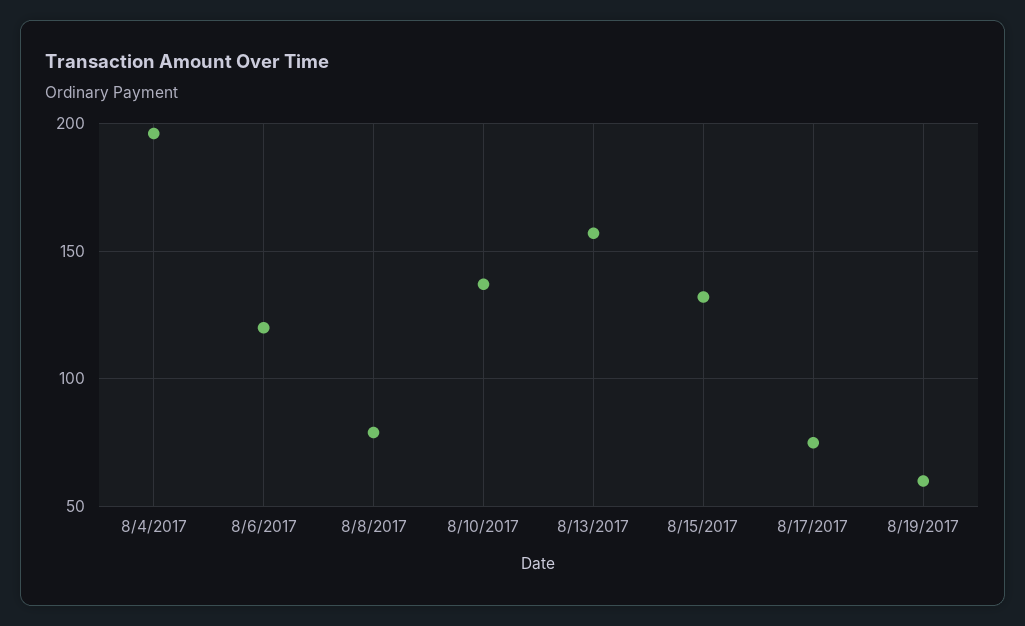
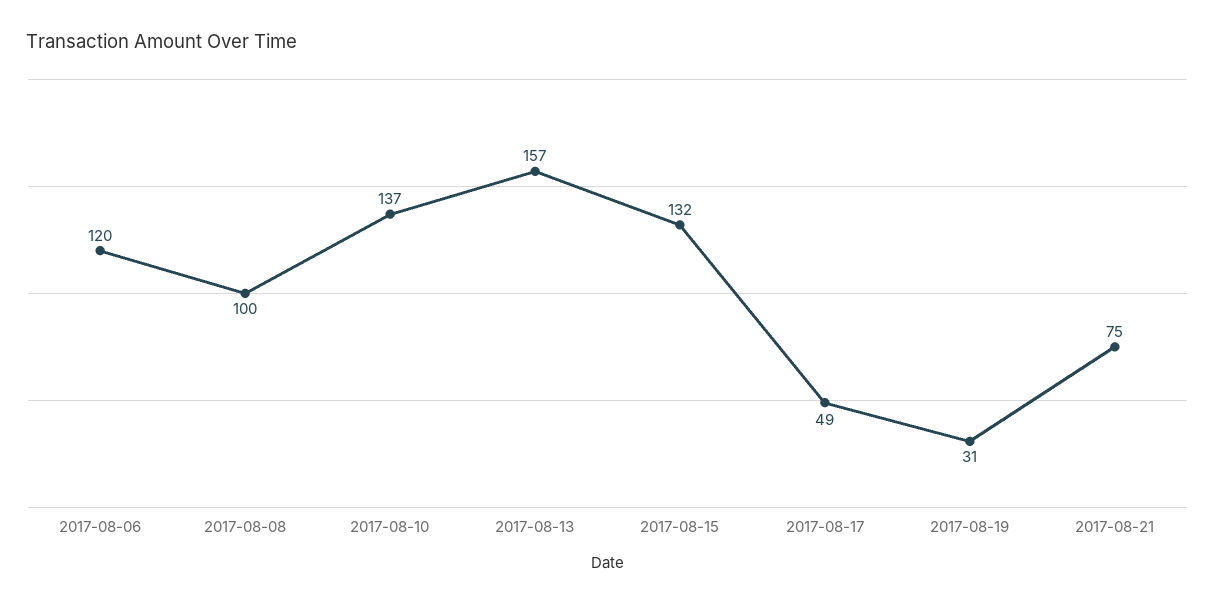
8/4/2017: 195 -> none
8/8/2017: 80 -> 100
8/17/2017: 75 -> 49
8/19/2017: 60 -> 31
2017-08-21: none -> 75

